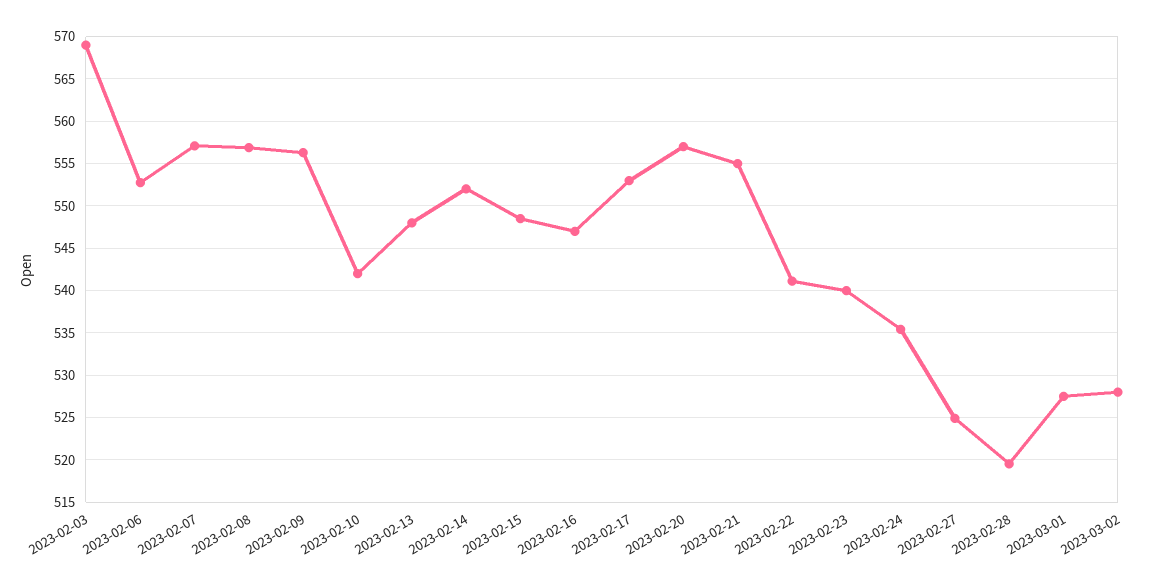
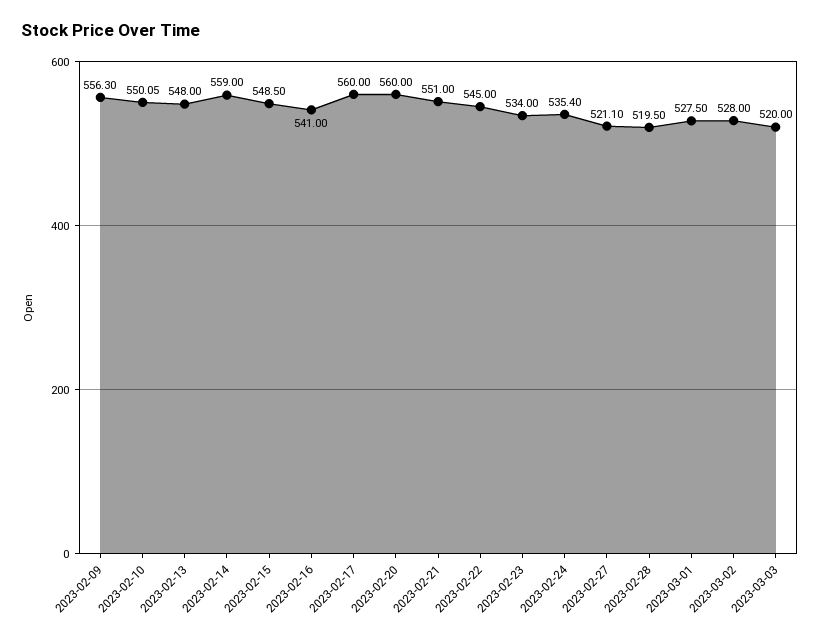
2023-02-03: 569 -> none
2023-02-06: 553 -> none
2023-02-07: 557 -> none
2023-02-08: 557 -> none
2023-02-10: 542 -> 550.05
2023-02-14: 552 -> 559
2023-02-16: 547 -> 541
2023-02-17: 553 -> 560
2023-02-20: 557 -> 560
2023-02-21: 555 -> 551
2023-02-22: 541 -> 545
2023-02-23: 540 -> 534
2023-02-27: 525 -> 521.1
2023-03-03: none -> 520

